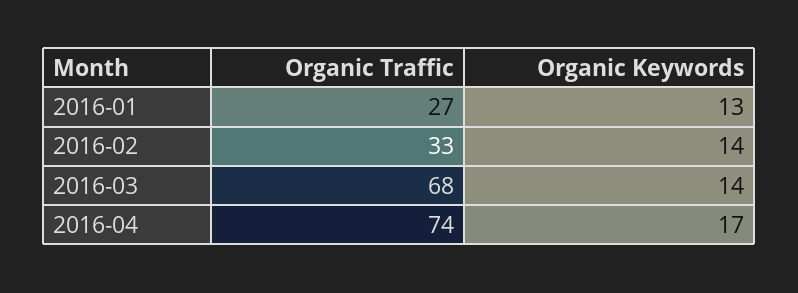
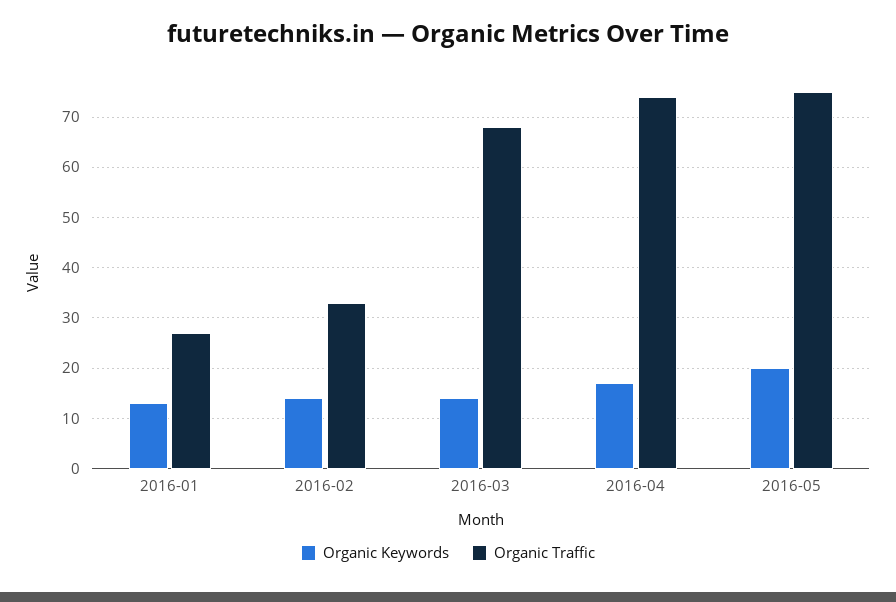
Organic Keywords, 2016-05: none -> 20
Organic Traffic, 2016-05: none -> 75

